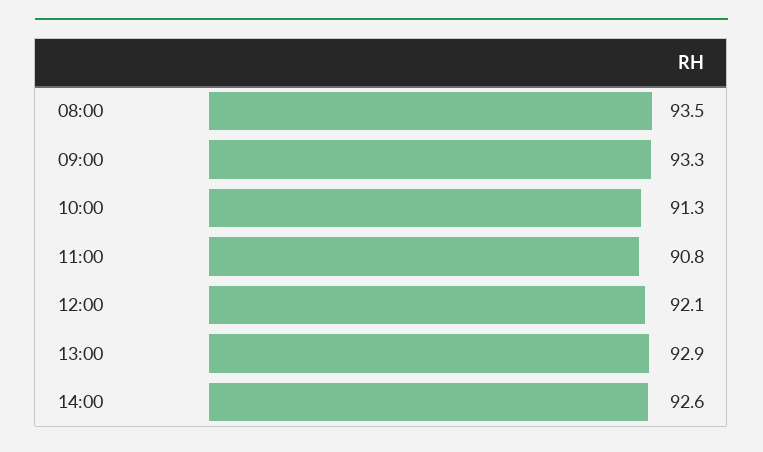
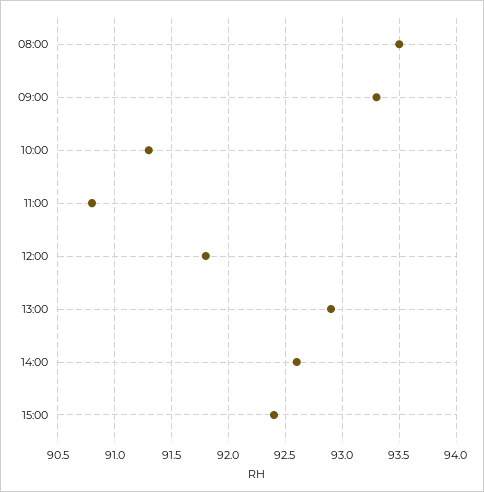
12:00: 92.1 -> 91.8
15:00: none -> 92.4

